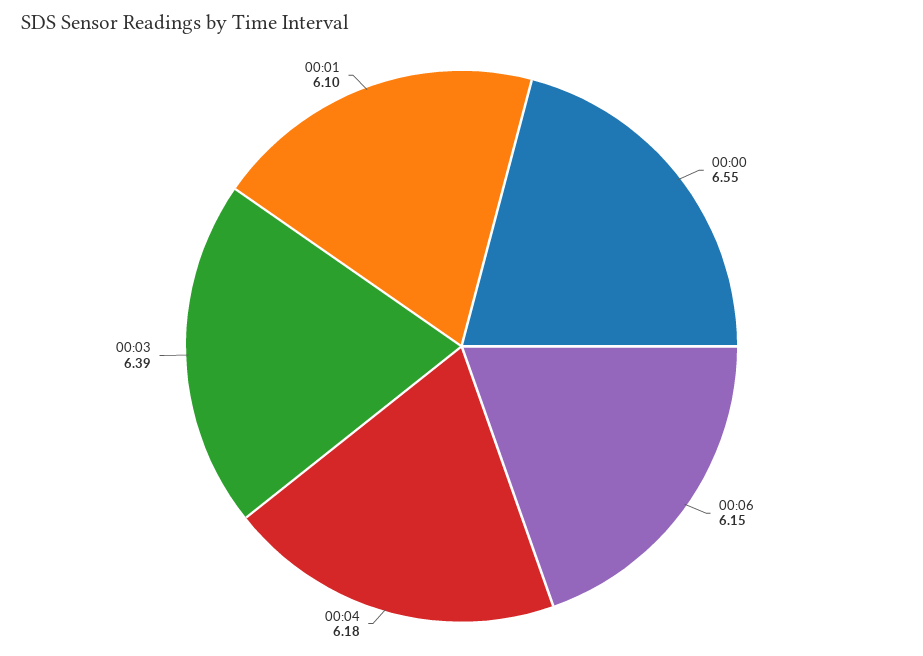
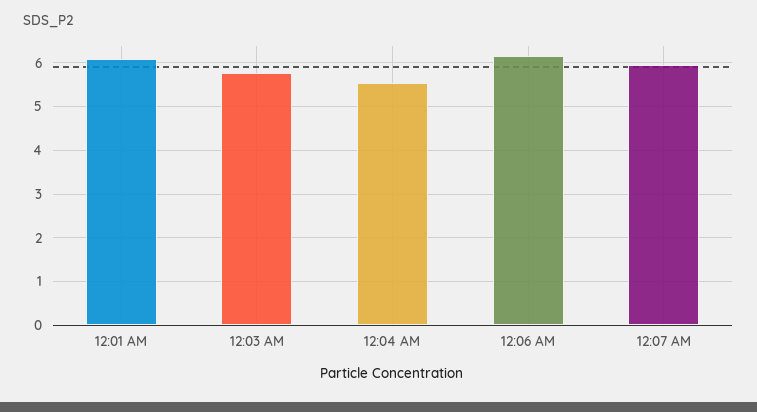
00:00: 6.55 -> none
00:04: 6.18 -> 5.6
00:03: 6.39 -> 5.8
12:07 AM: none -> 6

